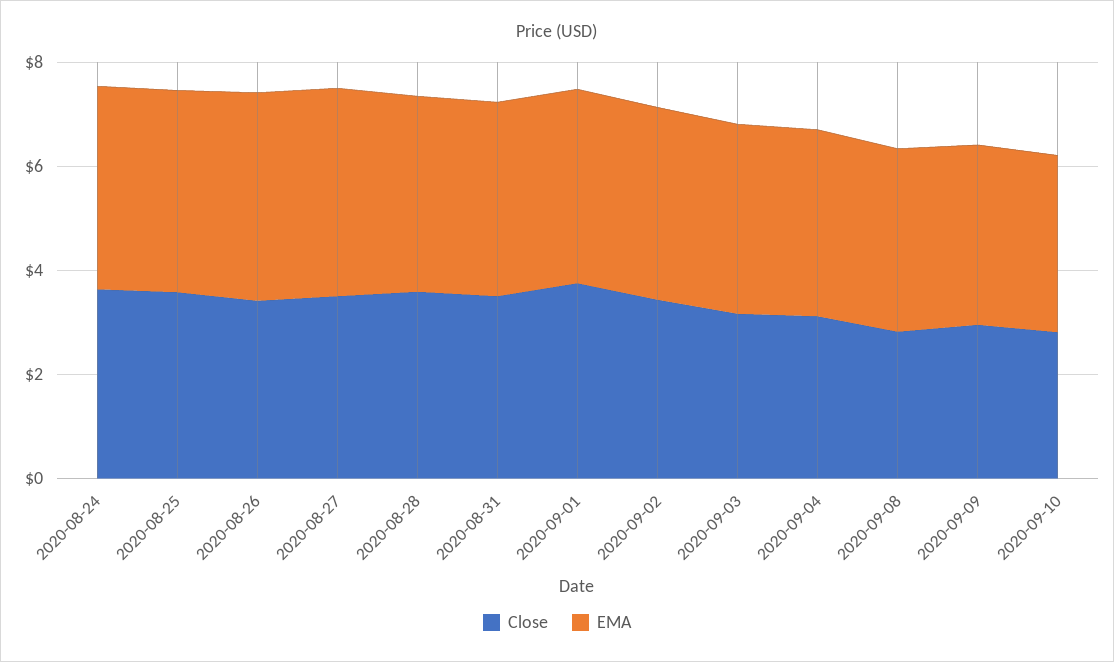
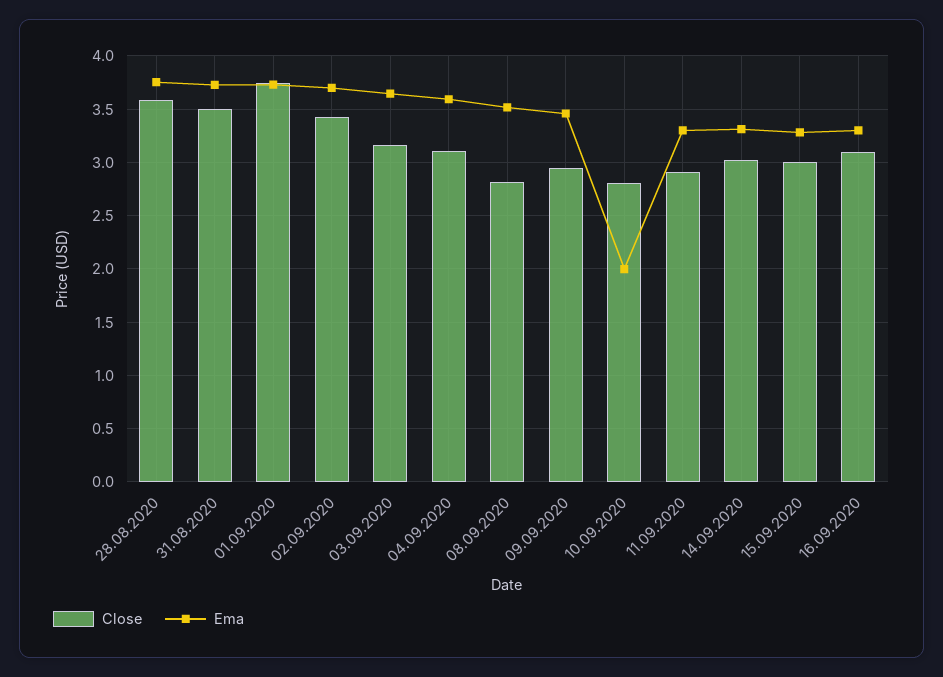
Close, 2020-08-24: 3.5 -> none
EMA, 2020-08-24: 4 -> none
Close, 2020-08-25: 3.5 -> none
EMA, 2020-08-25: 4 -> none
Close, 2020-08-26: 3.5 -> none
EMA, 2020-08-26: 4 -> none
Close, 2020-08-27: 3.5 -> none
EMA, 2020-08-27: 4 -> none
EMA, 2020-09-10: 3.5 -> 2
Close, 11.09.2020: none -> 2.9
EMA, 11.09.2020: none -> 3.3
Close, 14.09.2020: none -> 3
EMA, 14.09.2020: none -> 3.3
Close, 15.09.2020: none -> 3
EMA, 15.09.2020: none -> 3.3
Close, 16.09.2020: none -> 3.1
EMA, 16.09.2020: none -> 3.3

